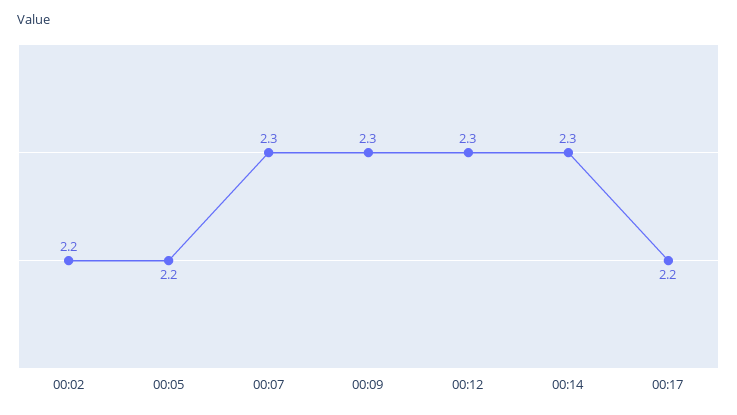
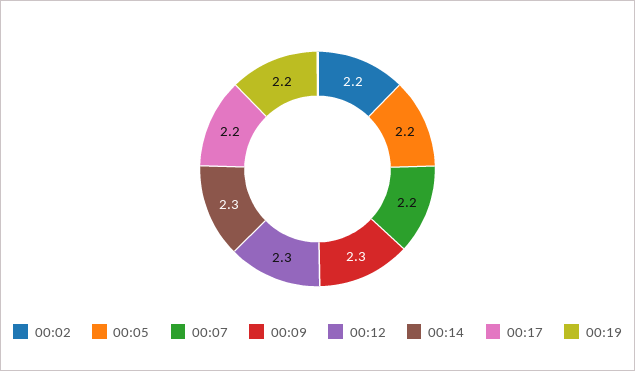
00:07: 2.3 -> 2.2
00:19: none -> 2.2

